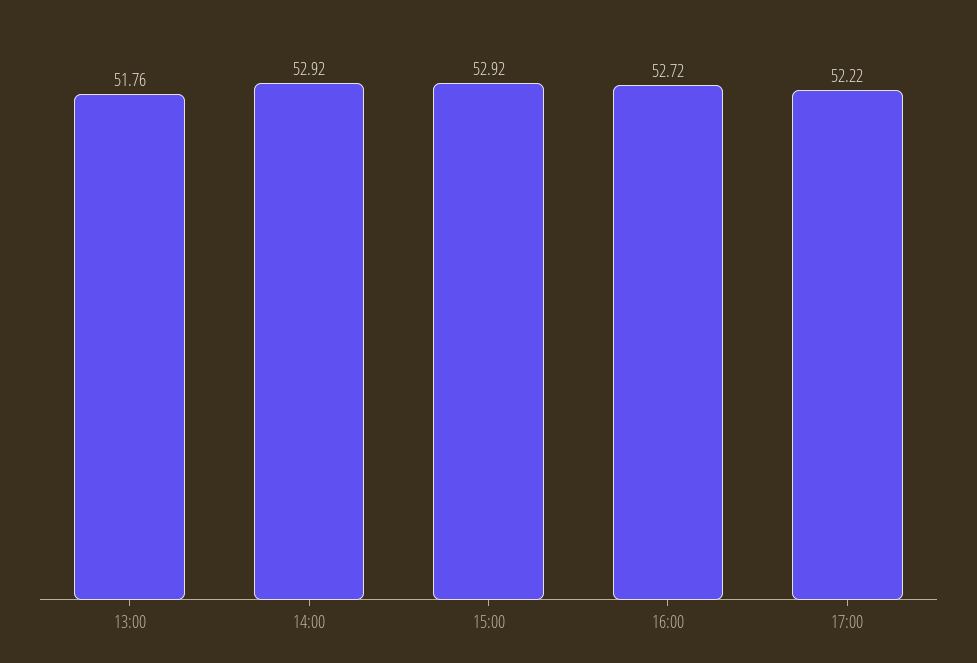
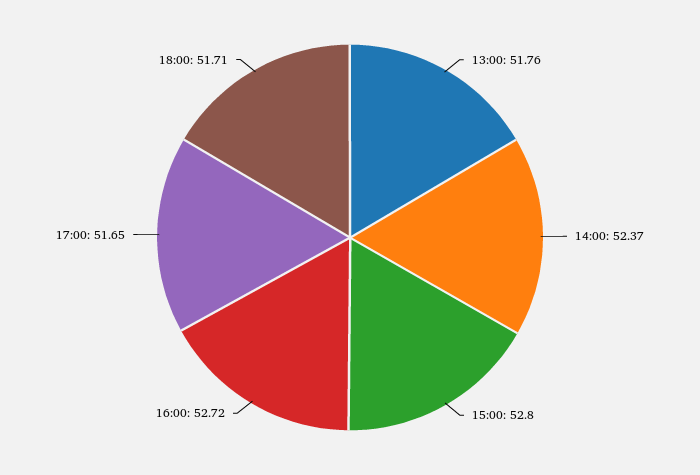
14:00: 52.92 -> 52.37
15:00: 52.92 -> 52.8
17:00: 52.22 -> 51.65
18:00: none -> 51.71

